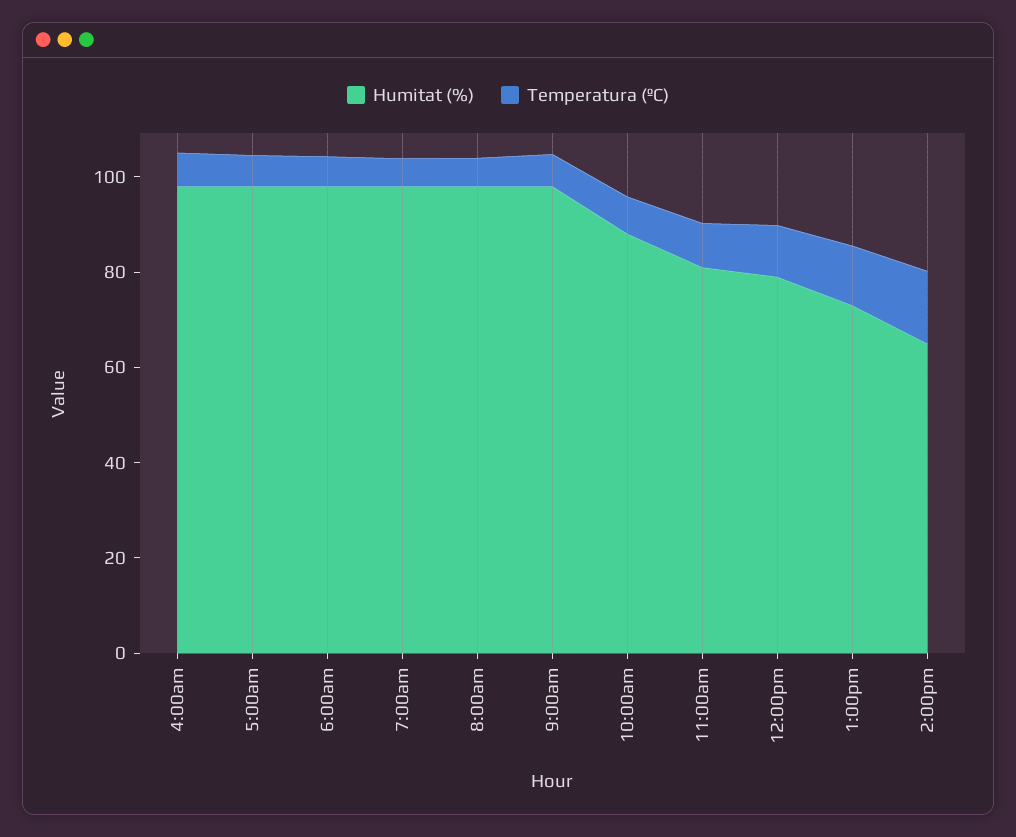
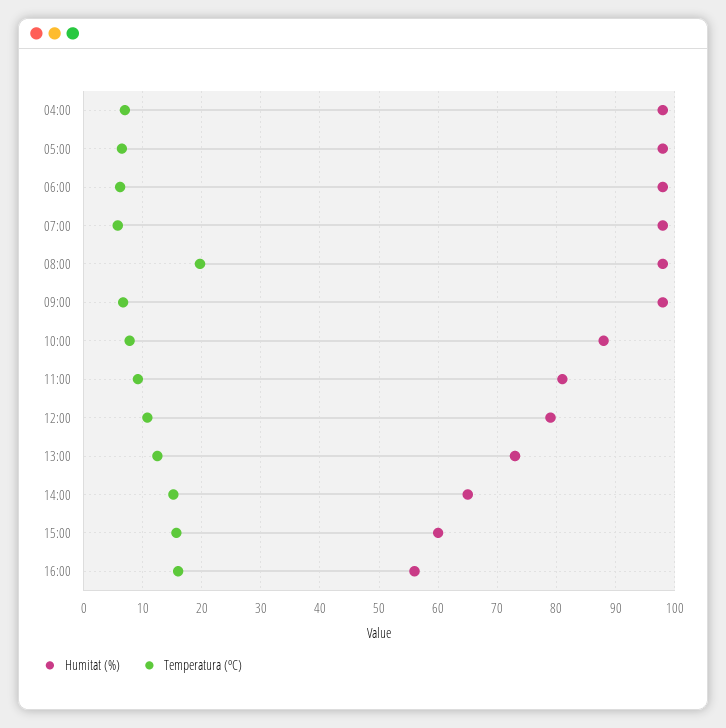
Temperatura (ºC), 8:00am: 5 -> 20
Humitat (%), 15:00: none -> 60
Temperatura (ºC), 15:00: none -> 16
Humitat (%), 16:00: none -> 56
Temperatura (ºC), 16:00: none -> 16

